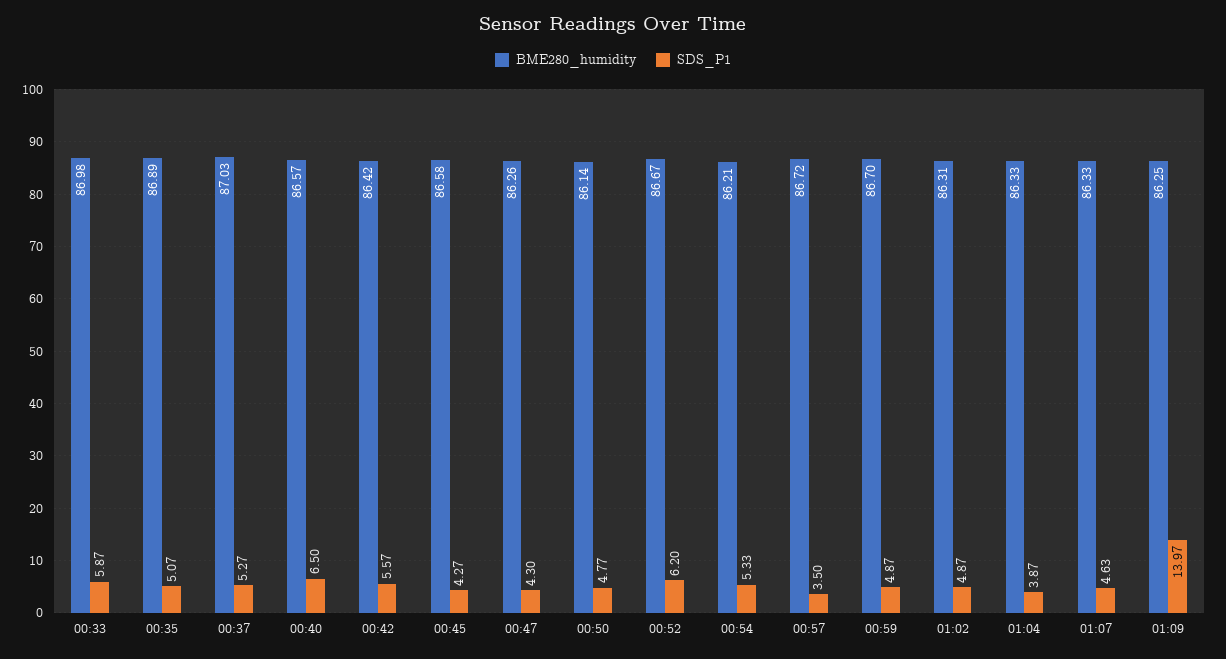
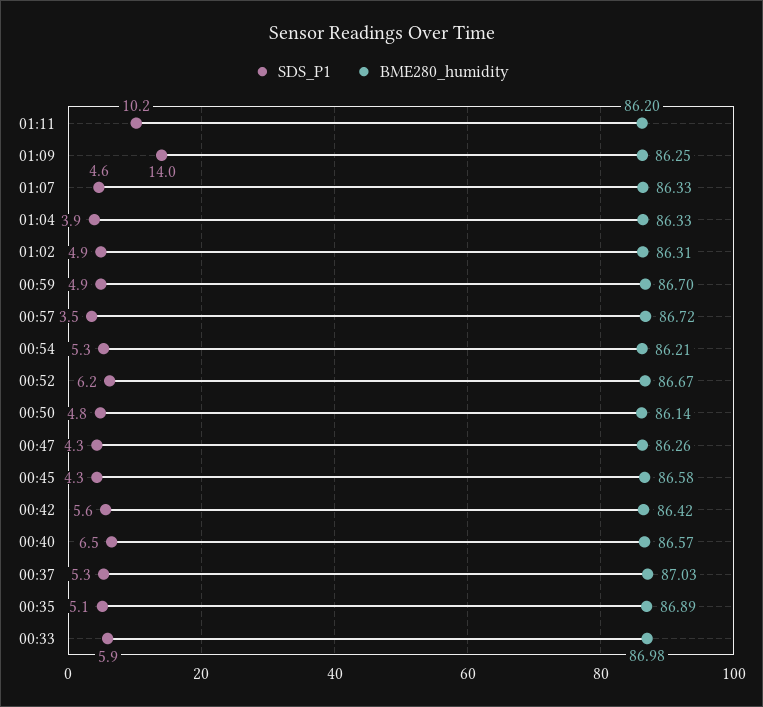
SDS_P1, 01:11: none -> 10.2
BME280_humidity, 01:11: none -> 86.2

